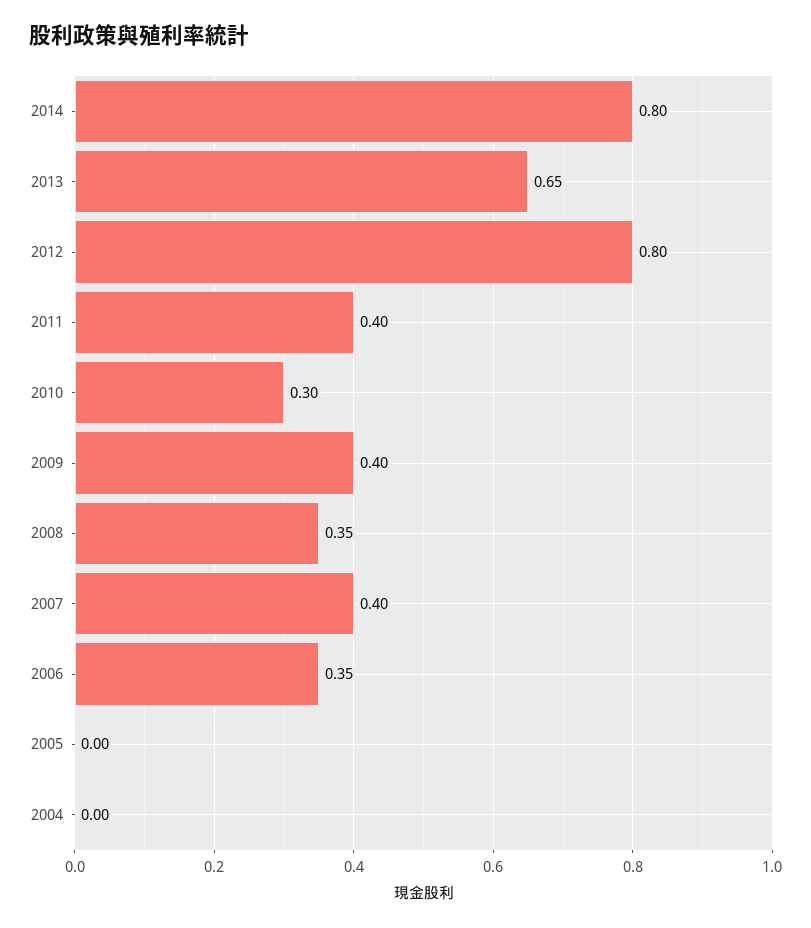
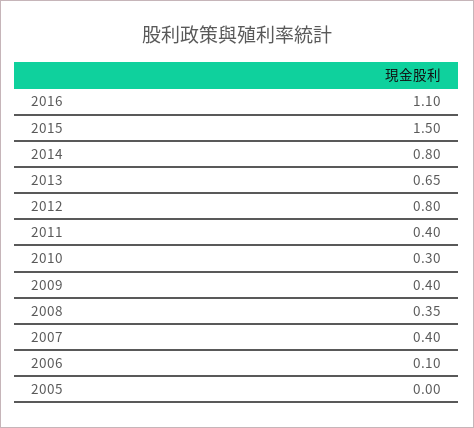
2006: 0.35 -> 0.1
2004: 0 -> none
2016: none -> 1.1
2015: none -> 1.5

